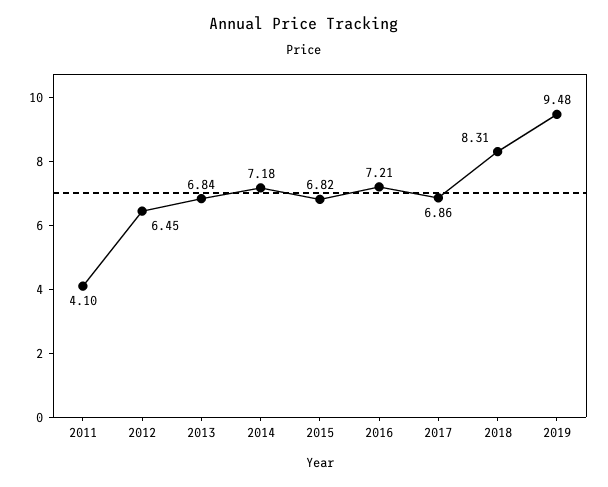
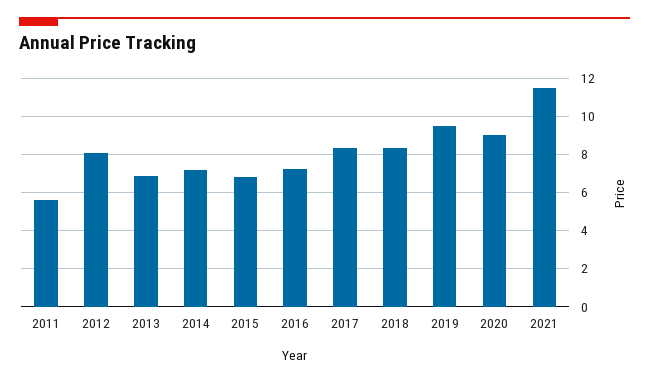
2011: 4.1 -> 5.5
2012: 6.45 -> 8
2017: 6.86 -> 8.5
2020: none -> 9
2021: none -> 11.5

